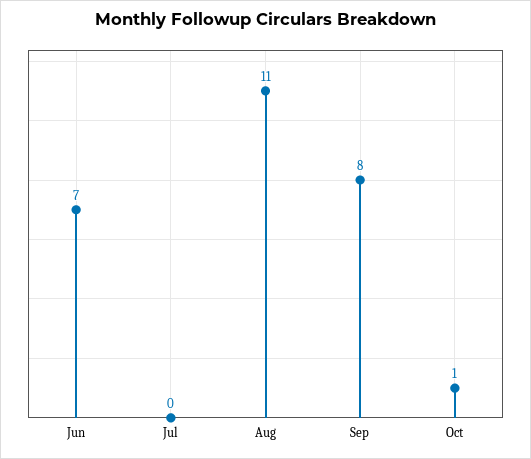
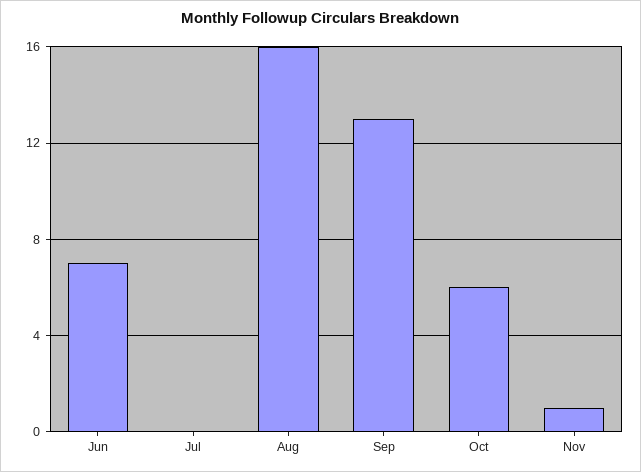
Aug: 11 -> 16
Sep: 8 -> 13
Oct: 1 -> 6
Nov: none -> 1

